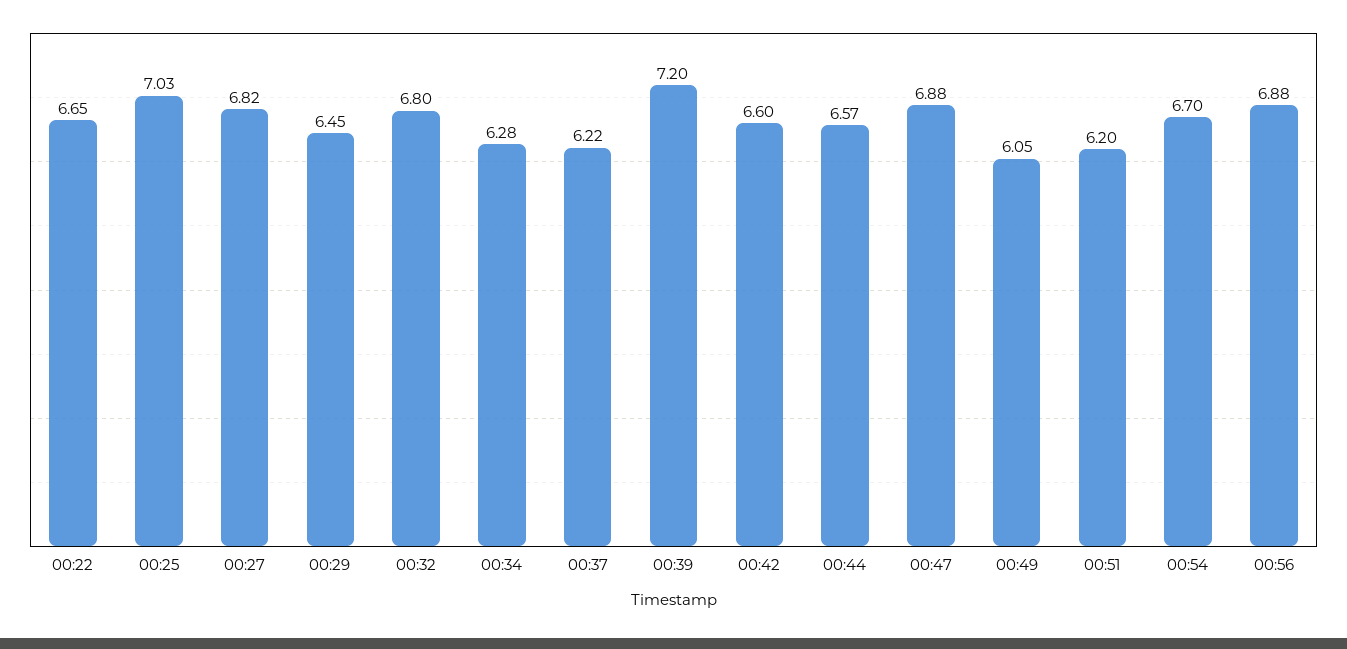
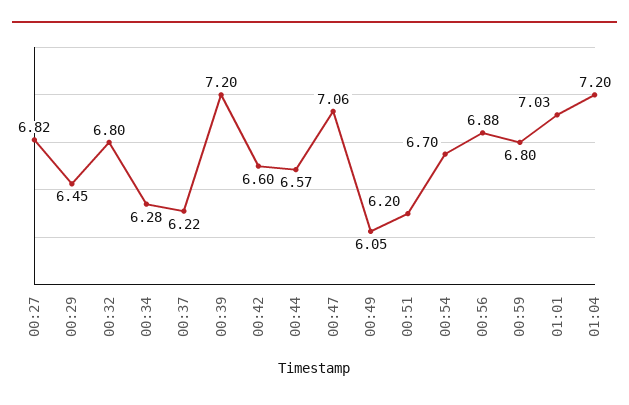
00:22: 6.65 -> none
00:25: 7.03 -> none
00:47: 6.88 -> 7.06
00:59: none -> 6.8
01:01: none -> 7.03
01:04: none -> 7.2

